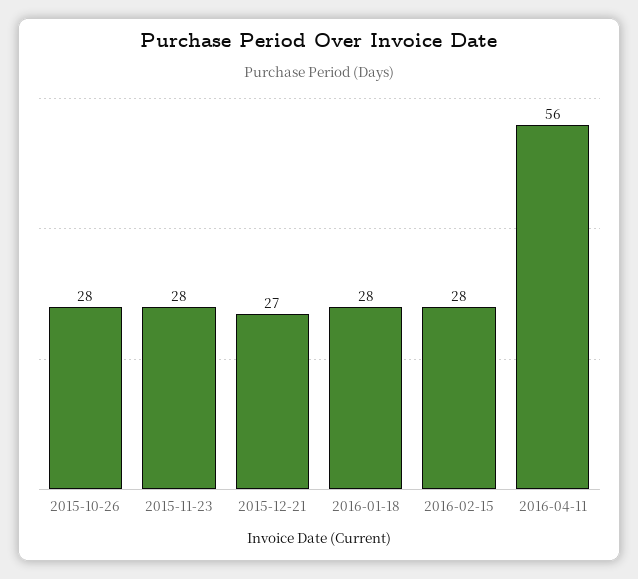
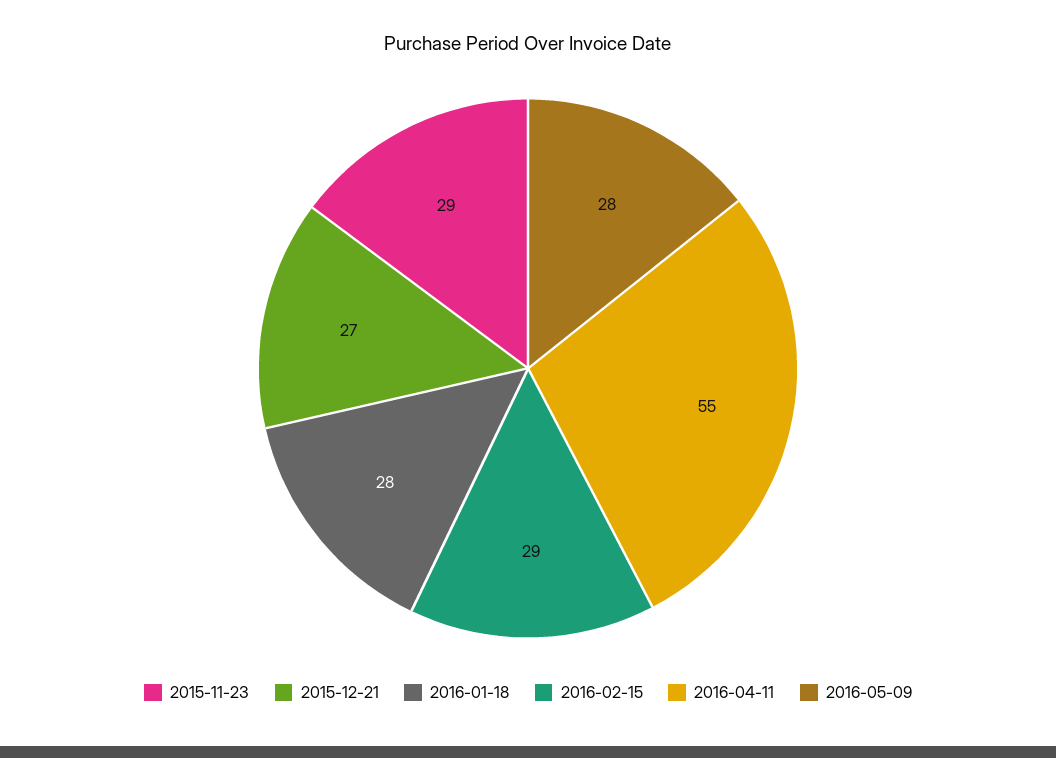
2015-10-26: 28 -> none
2015-11-23: 28 -> 29
2016-02-15: 28 -> 29
2016-04-11: 56 -> 55
2016-05-09: none -> 28

